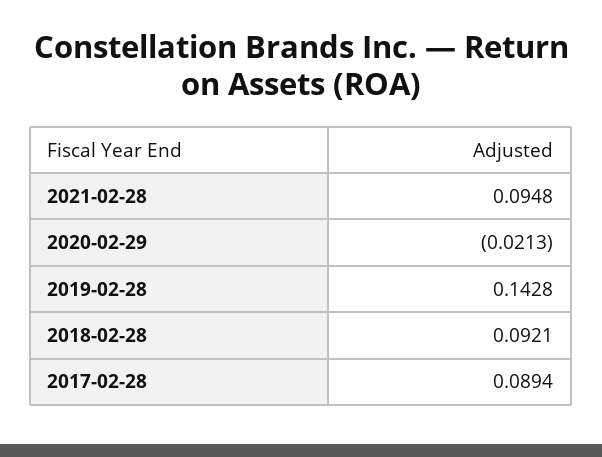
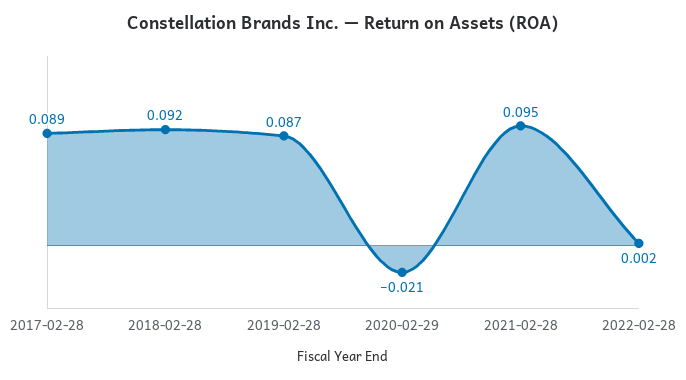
2019-02-28: 0.1428 -> 0.087
2022-02-28: none -> 0.002

